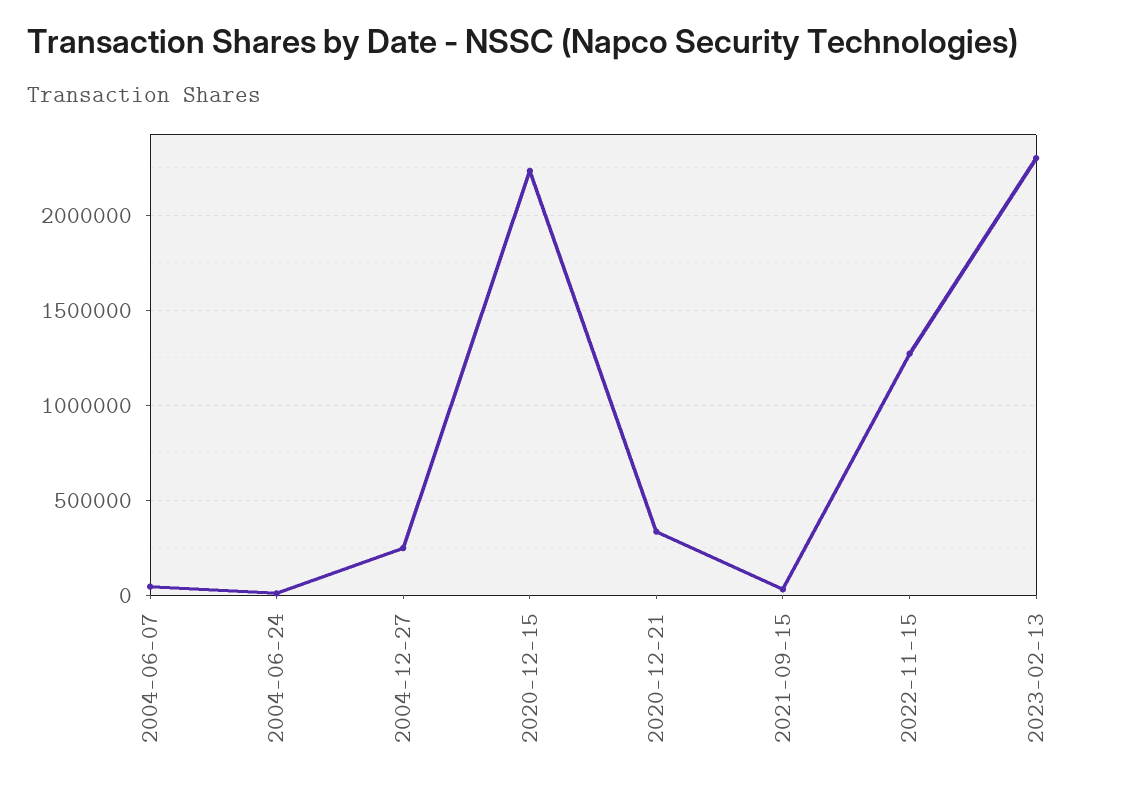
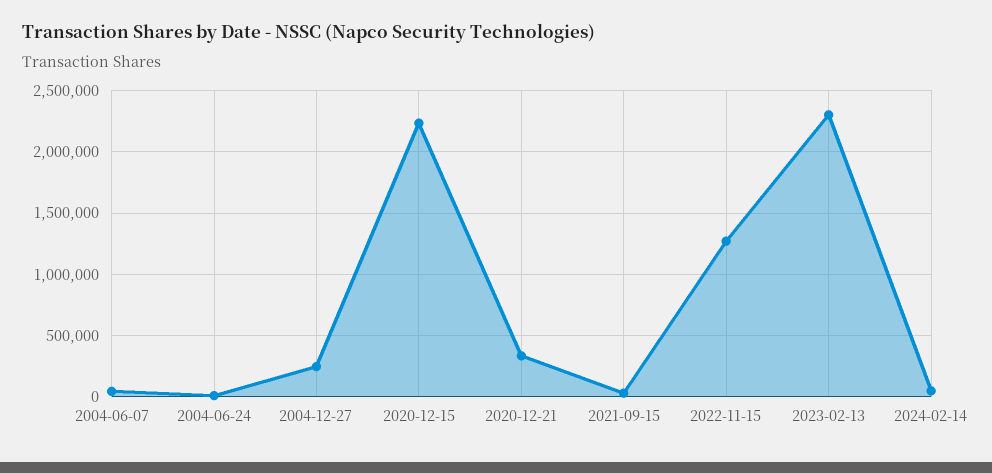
2024-02-14: none -> 50000

